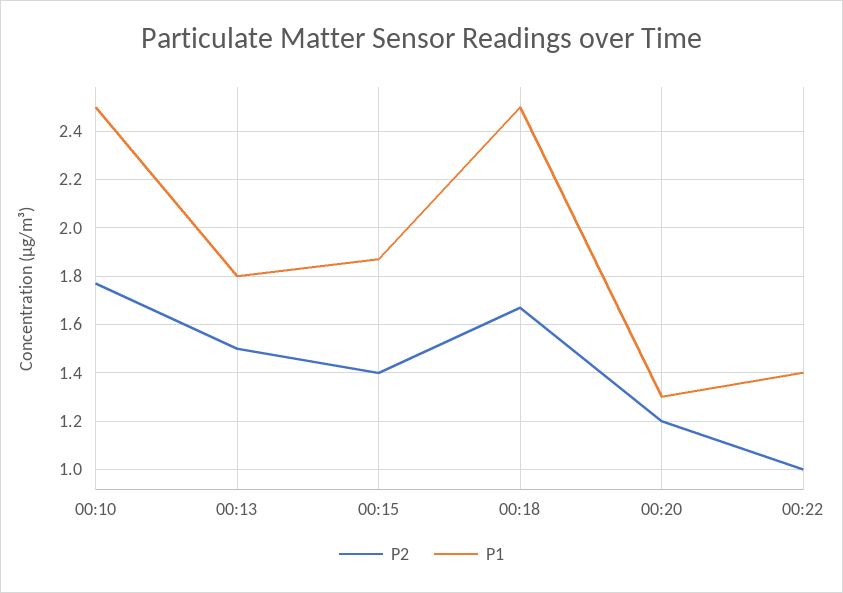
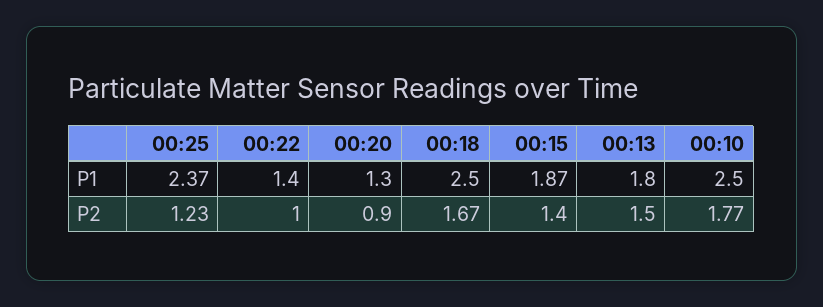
P2, 00:20: 1.2 -> 0.9
P1, 00:25: none -> 2.37
P2, 00:25: none -> 1.23

